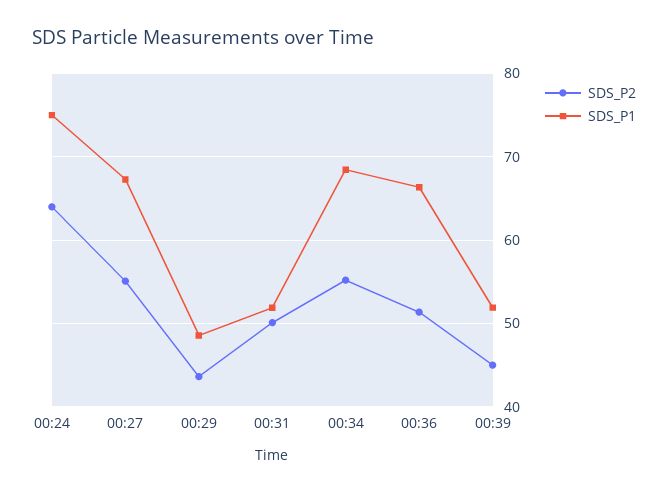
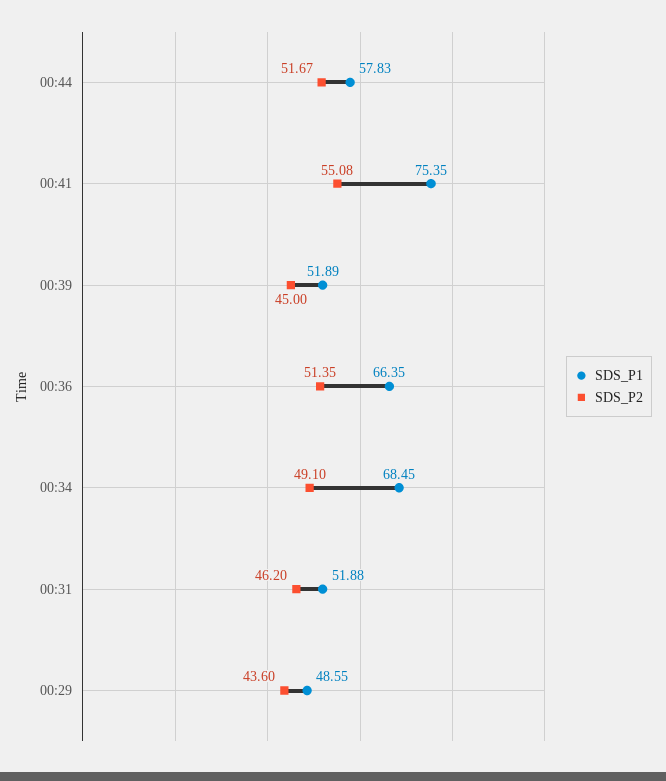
SDS_P2, 00:24: 64 -> none
SDS_P1, 00:24: 75 -> none
SDS_P2, 00:27: 55 -> none
SDS_P1, 00:27: 67 -> none
SDS_P2, 00:31: 50 -> 46.2
SDS_P2, 00:34: 55 -> 49.1
SDS_P1, 00:44: none -> 57.83
SDS_P2, 00:44: none -> 51.67
SDS_P1, 00:41: none -> 75.35
SDS_P2, 00:41: none -> 55.08

